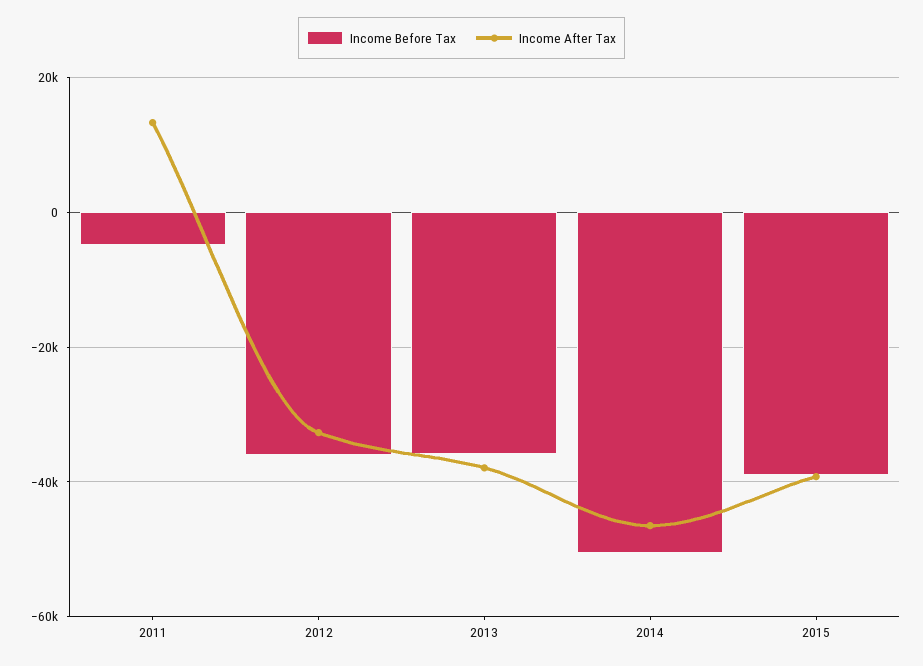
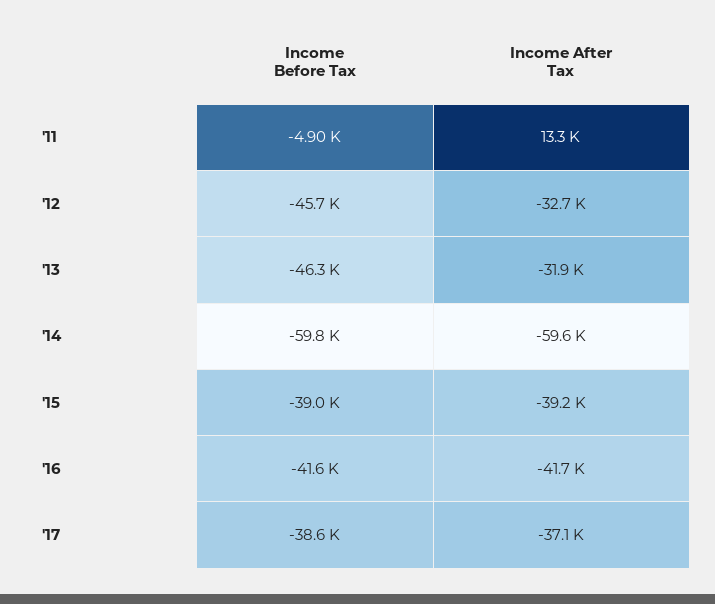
Income Before Tax, 2012: -36000 -> -45700
Income Before Tax, 2013: -36000 -> -46300
Income After Tax, 2013: -38000 -> -31900
Income Before Tax, 2014: -50000 -> -59800
Income After Tax, 2014: -46000 -> -59600
Income Before Tax, '16: none -> -41600
Income After Tax, '16: none -> -41700
Income Before Tax, '17: none -> -38600
Income After Tax, '17: none -> -37100

